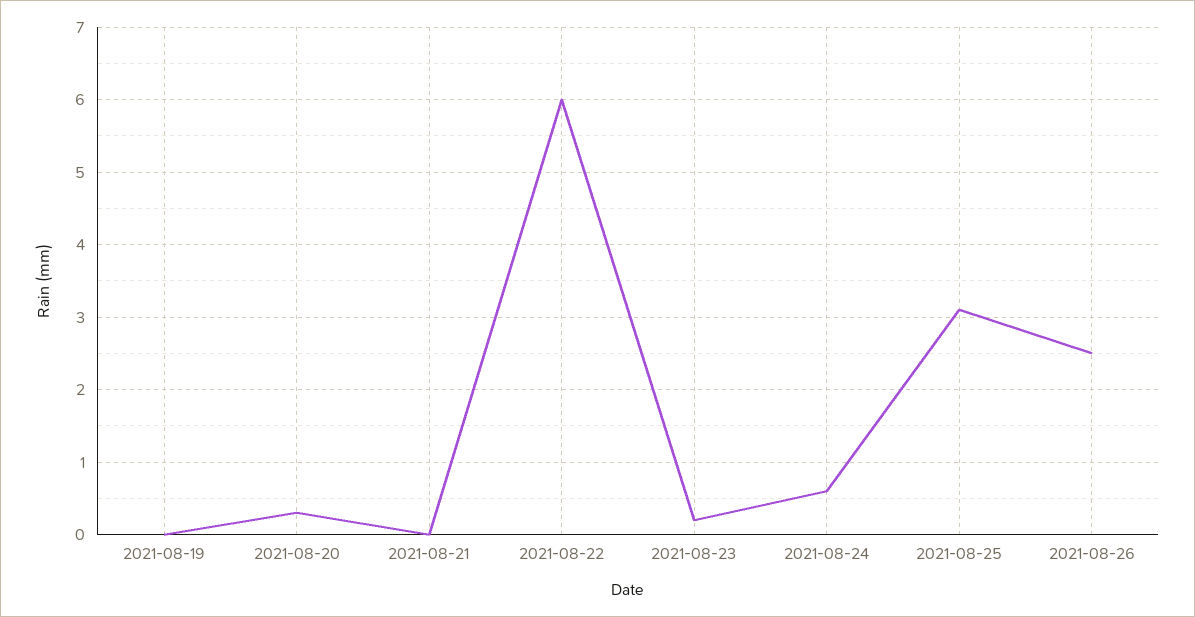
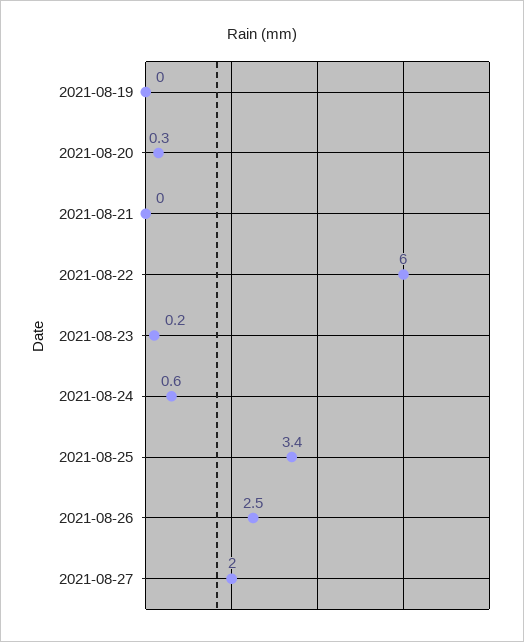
2021-08-25: 3.1 -> 3.4
2021-08-27: none -> 2

